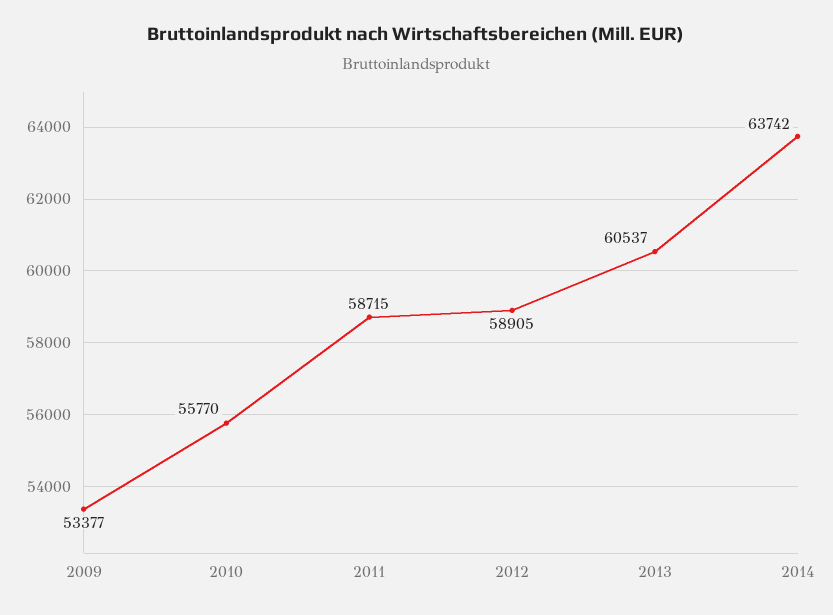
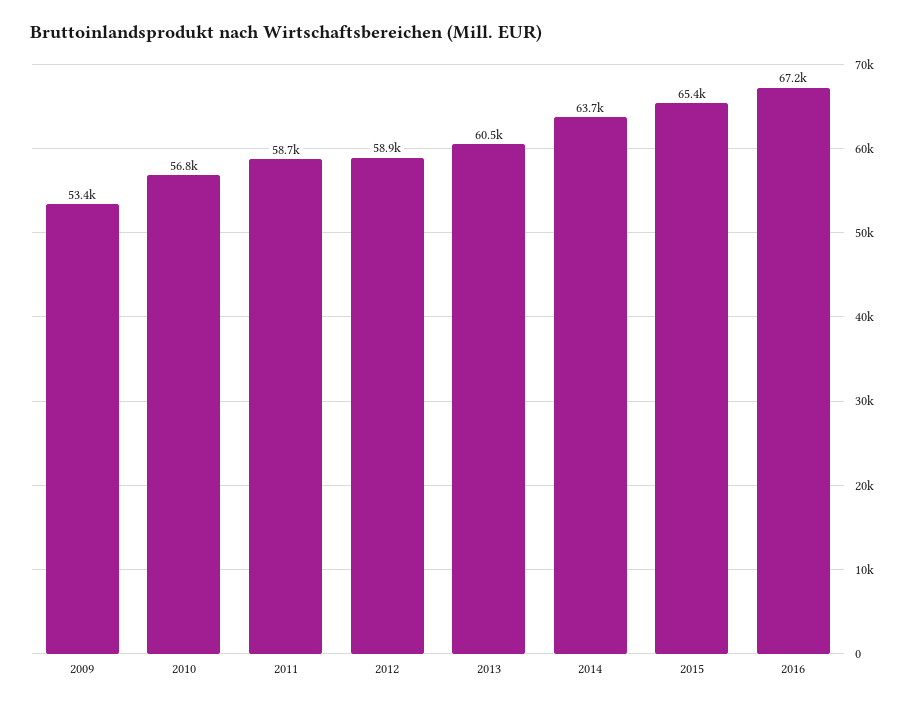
2010: 55770 -> 56800
2015: none -> 65400
2016: none -> 67200

